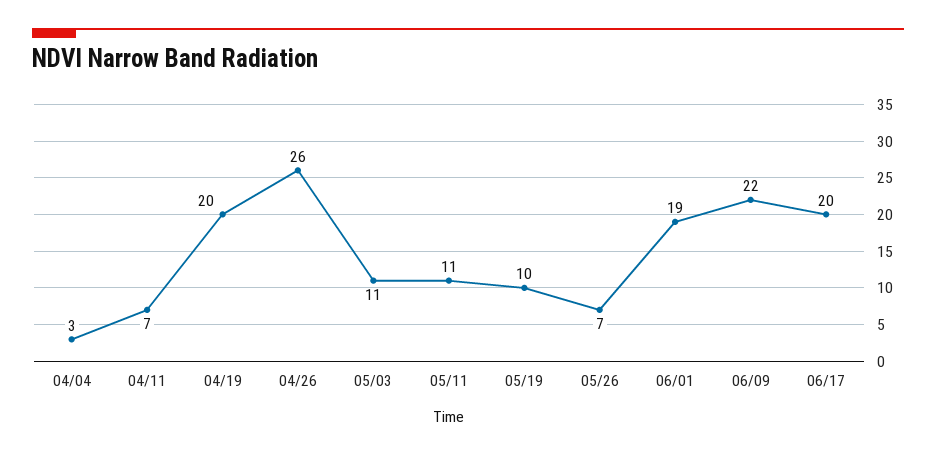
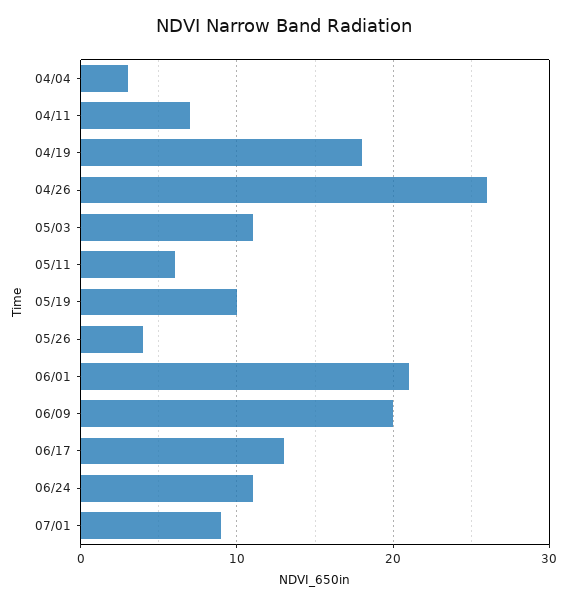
04/19: 20 -> 18
05/11: 11 -> 6
05/26: 7 -> 4
06/01: 19 -> 21
06/09: 22 -> 20
06/17: 20 -> 13
06/24: none -> 11
07/01: none -> 9

